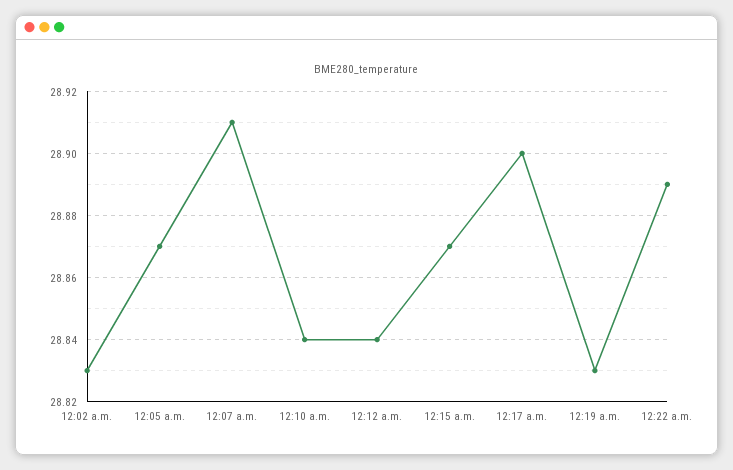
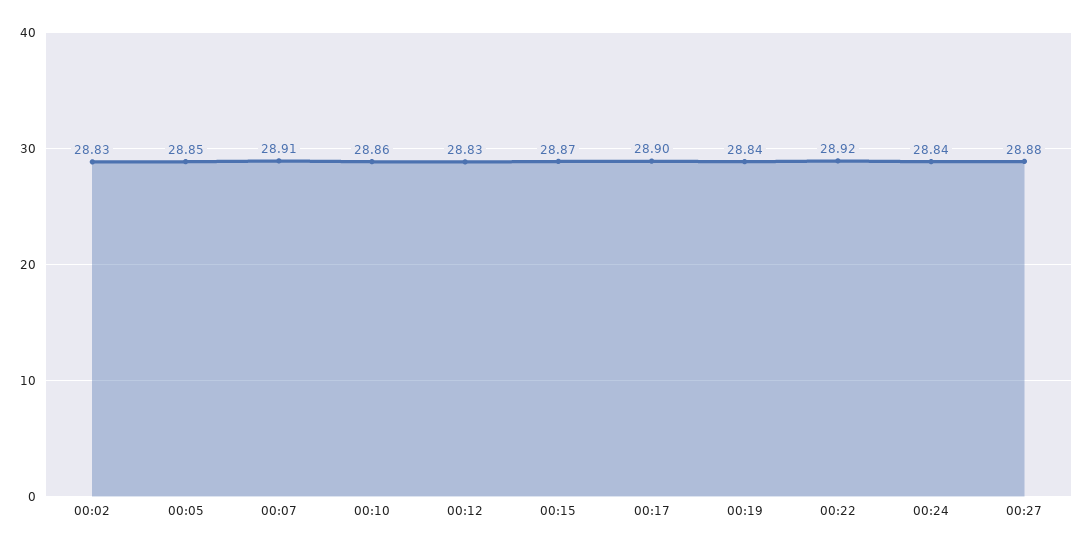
12:05 a.m.: 28.87 -> 28.85
12:10 a.m.: 28.84 -> 28.86
12:12 a.m.: 28.84 -> 28.83
12:19 a.m.: 28.83 -> 28.84
12:22 a.m.: 28.89 -> 28.92
00:24: none -> 28.84
00:27: none -> 28.88

